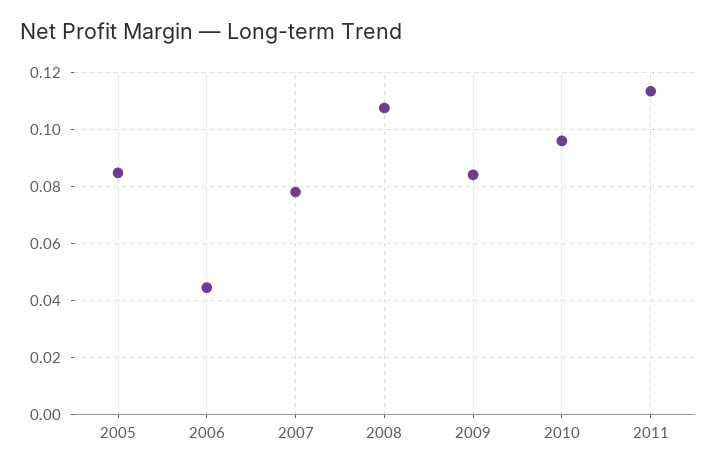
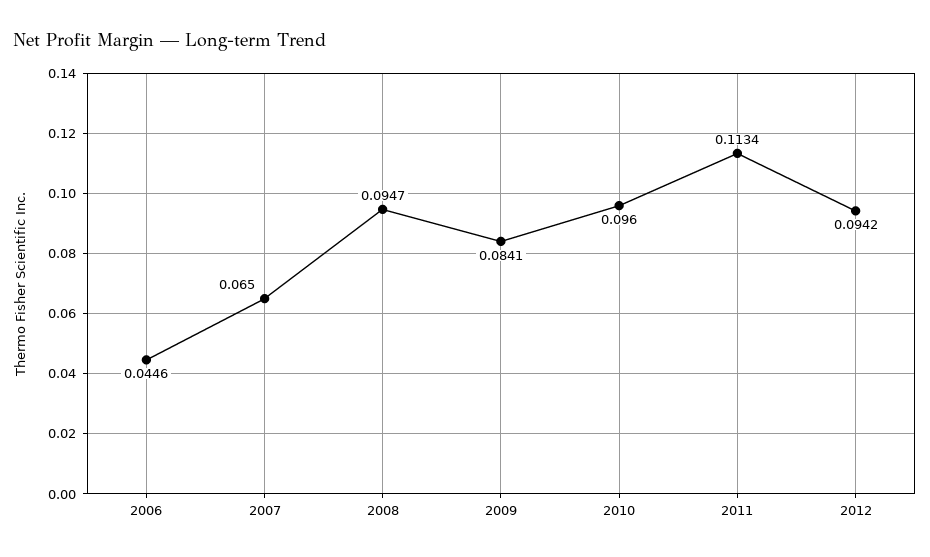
2005: 0.085 -> none
2007: 0.0775 -> 0.065
2008: 0.1075 -> 0.0947
2012: none -> 0.0942

